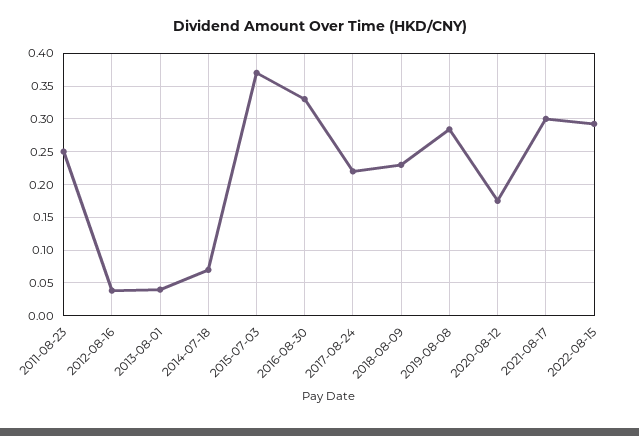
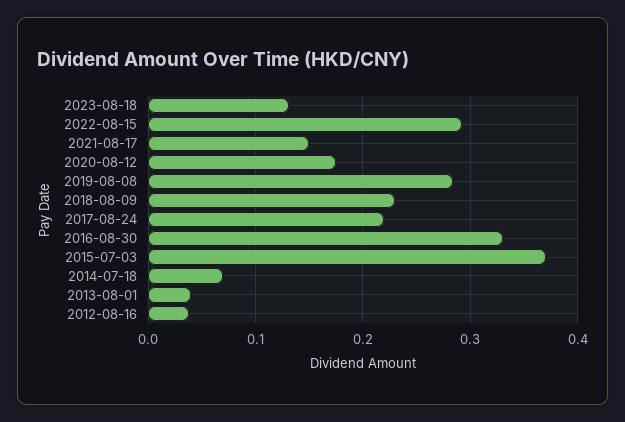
2011-08-23: 0.25 -> none
2021-08-17: 0.3 -> 0.15
2023-08-18: none -> 0.13

